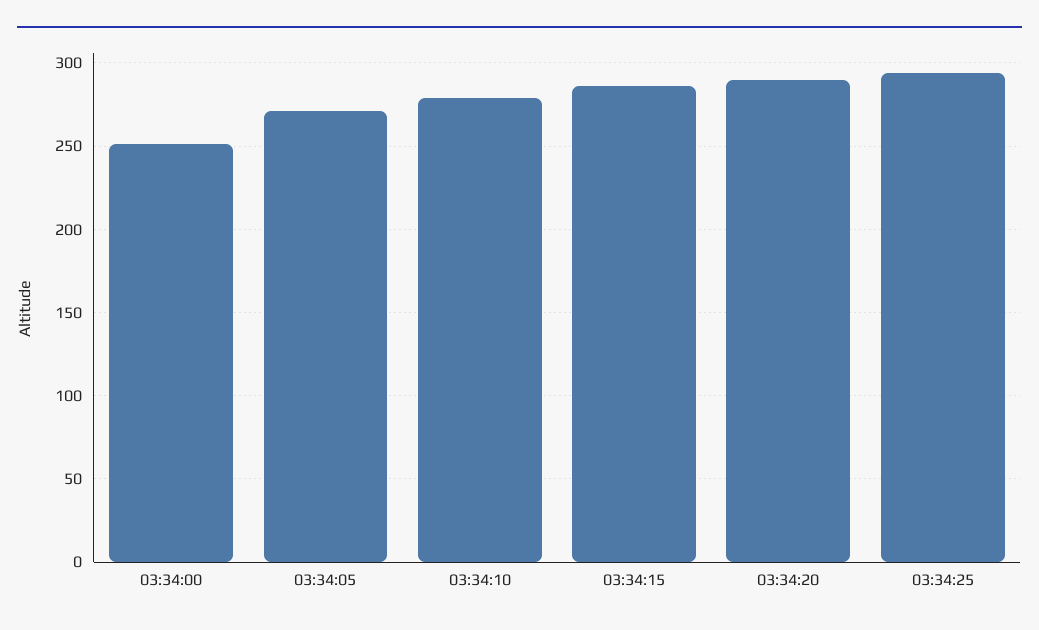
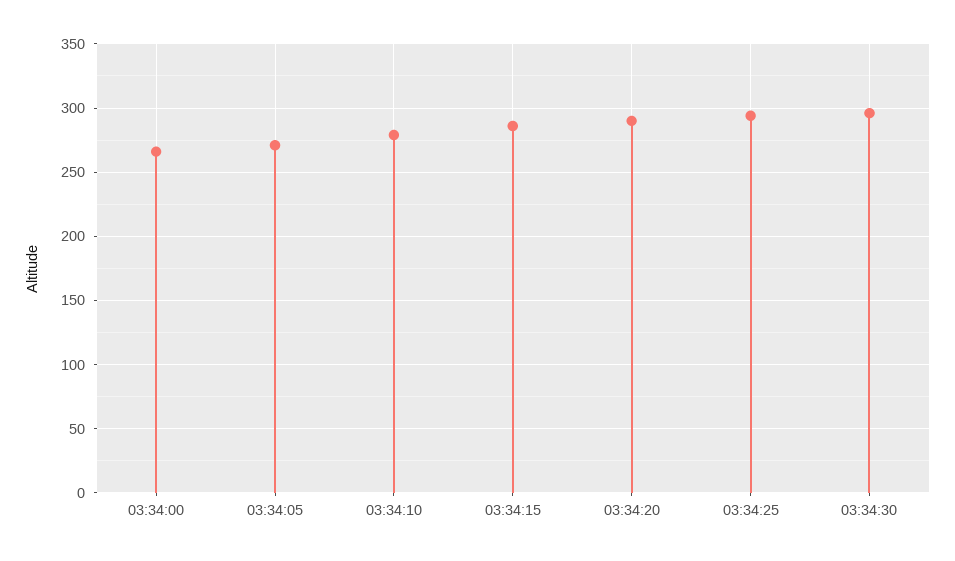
03:34:00: 250 -> 265
03:34:30: none -> 295

